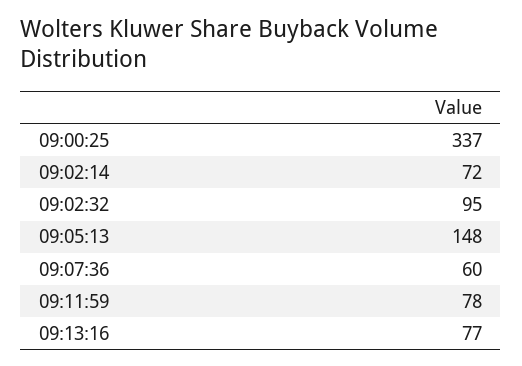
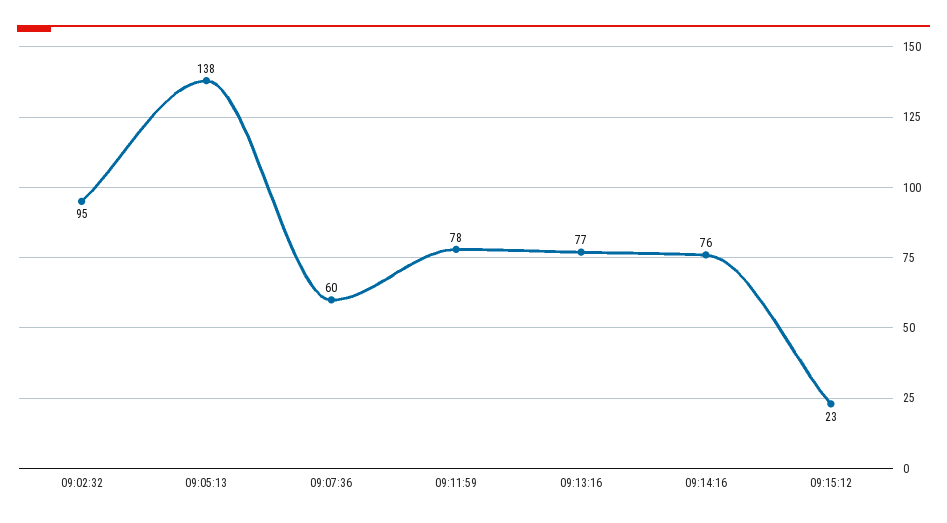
09:00:25: 337 -> none
09:02:14: 72 -> none
09:05:13: 148 -> 138
09:14:16: none -> 76
09:15:12: none -> 23

